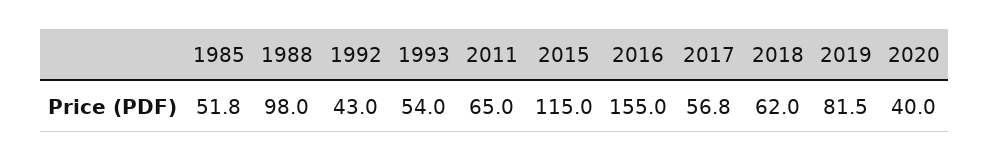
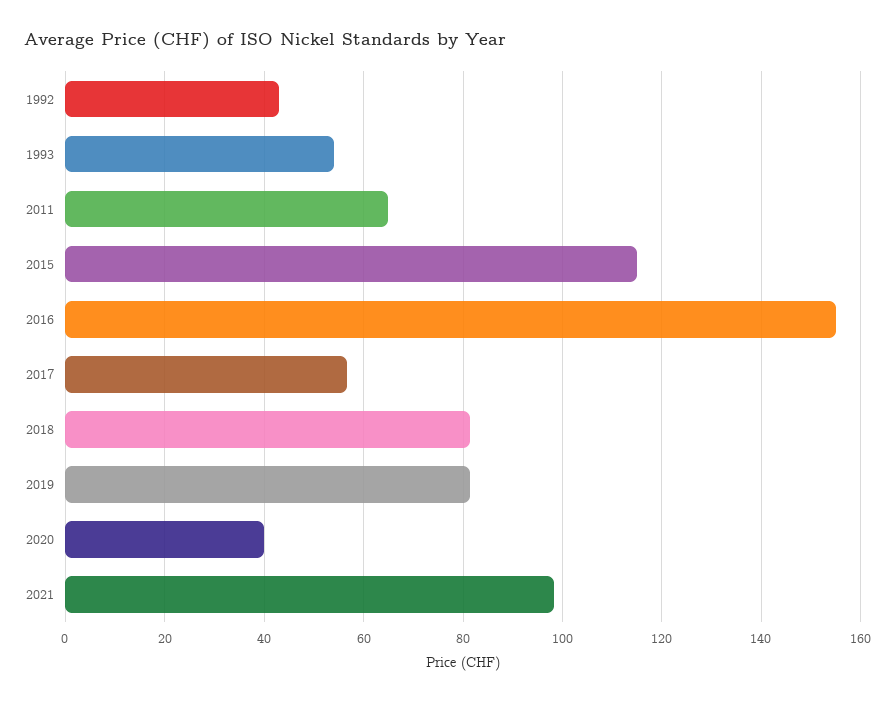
1985: 51.8 -> none
1988: 98 -> none
2018: 62 -> 82
2021: none -> 98

